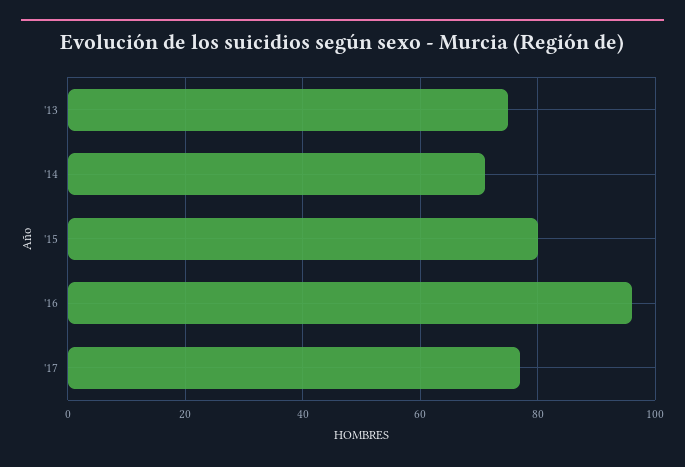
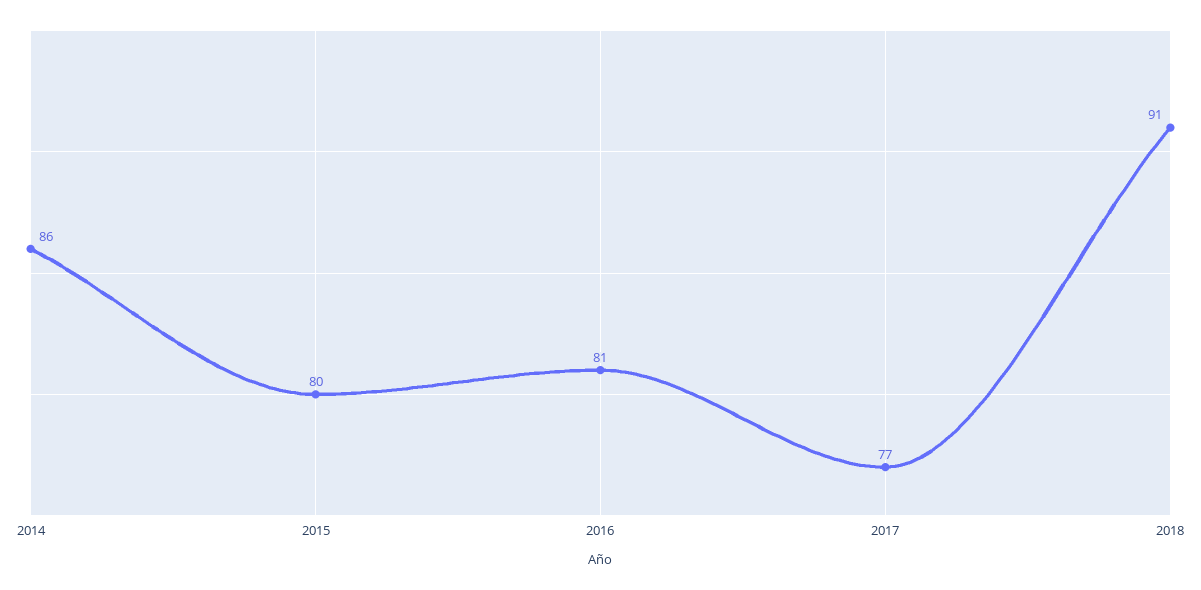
'13: 75 -> none
'14: 70 -> 86
'16: 95 -> 81
2018: none -> 91

